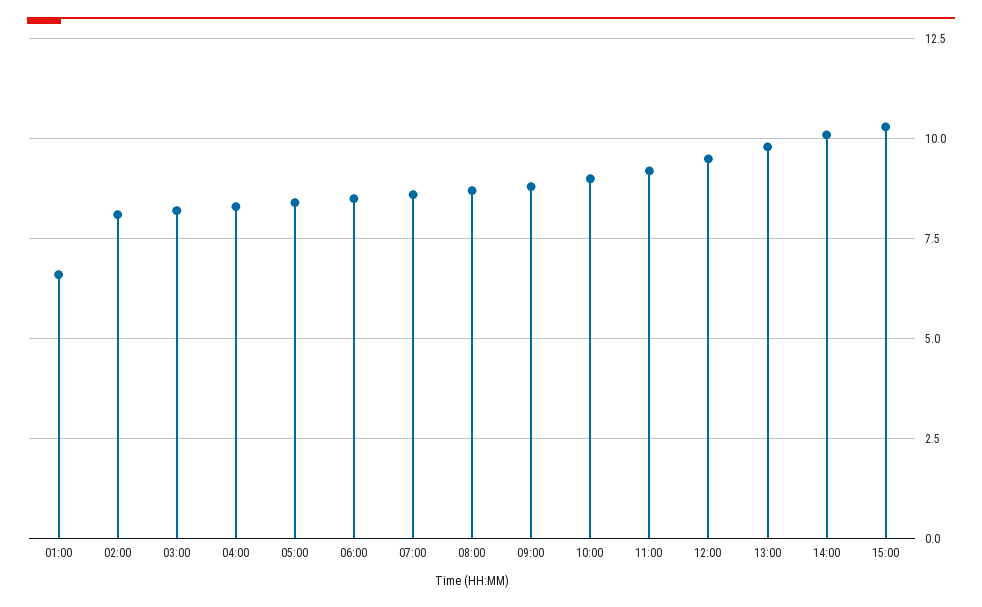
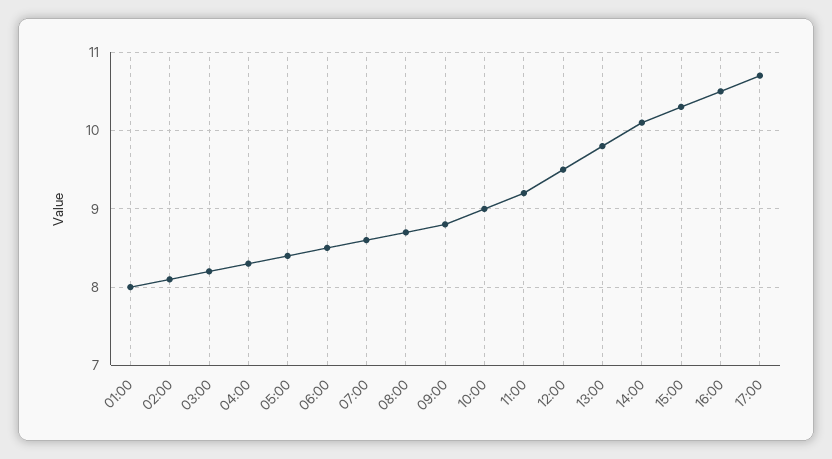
01:00: 6.5 -> 8
16:00: none -> 10.5
17:00: none -> 10.7

